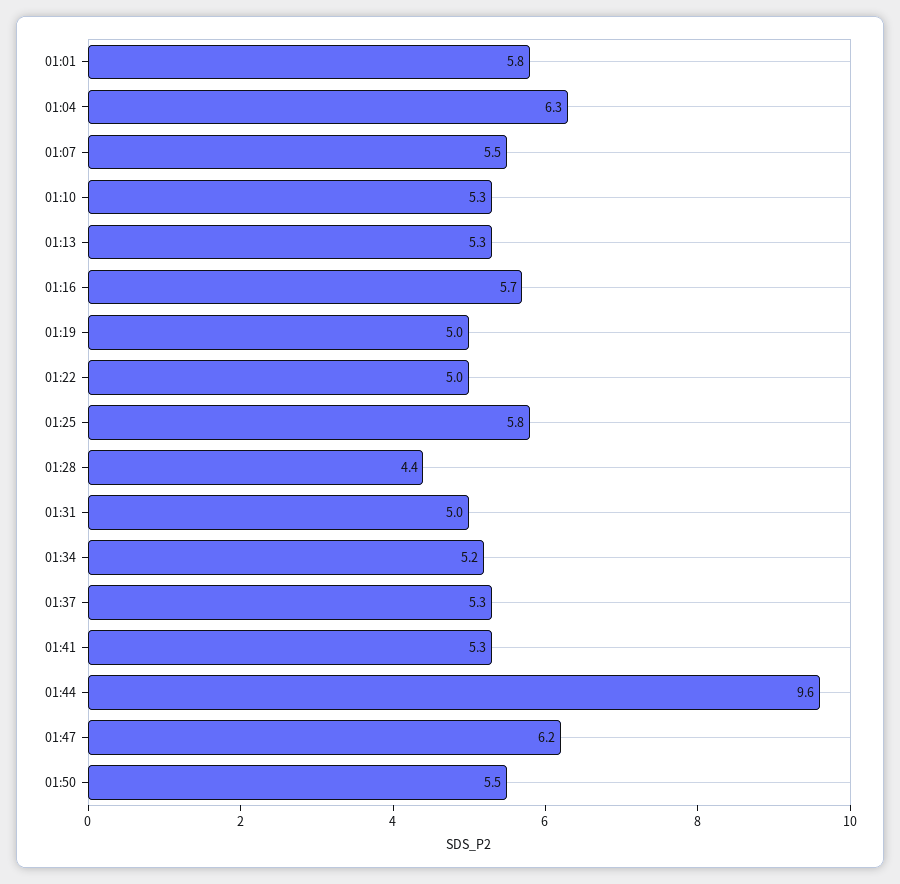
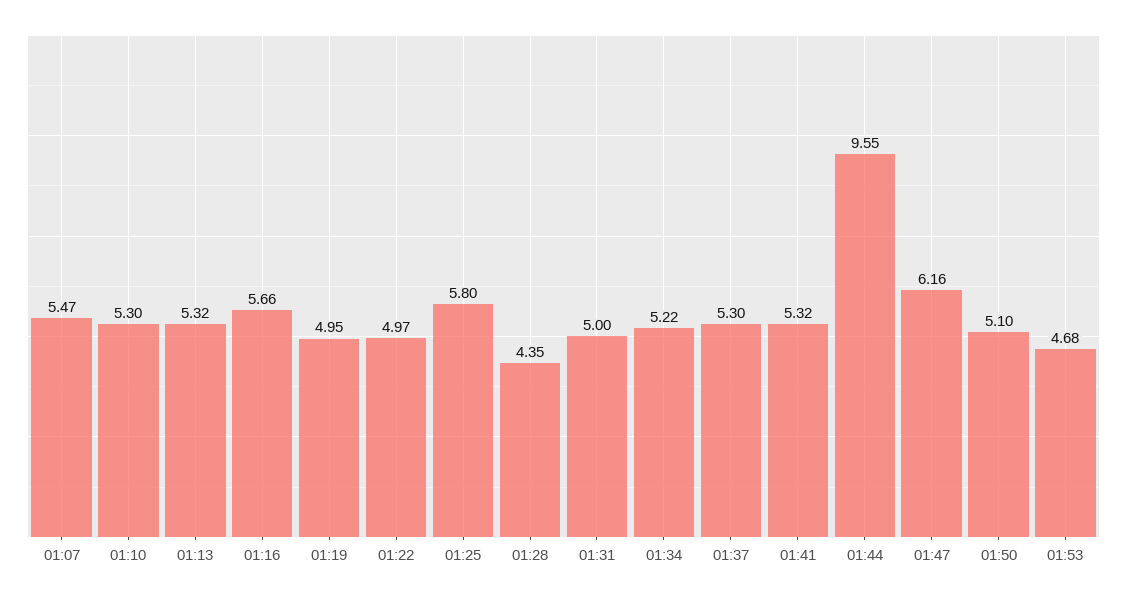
01:01: 5.8 -> none
01:04: 6.3 -> none
01:50: 5.5 -> 5.1
01:53: none -> 4.68

